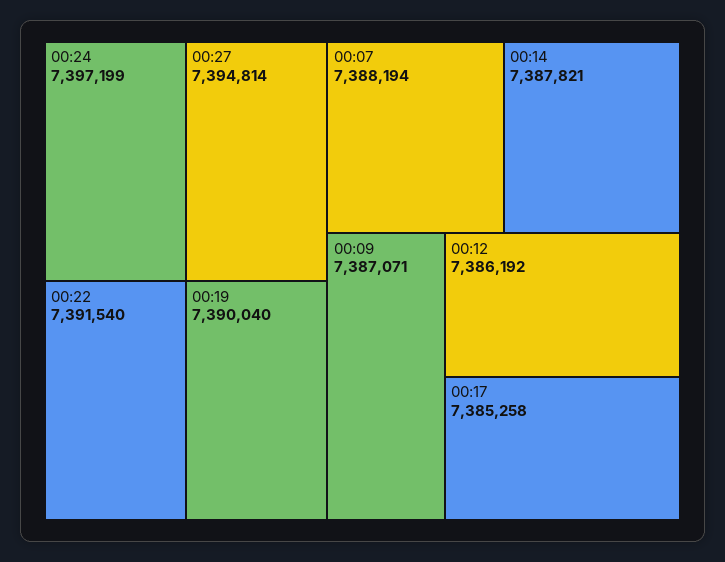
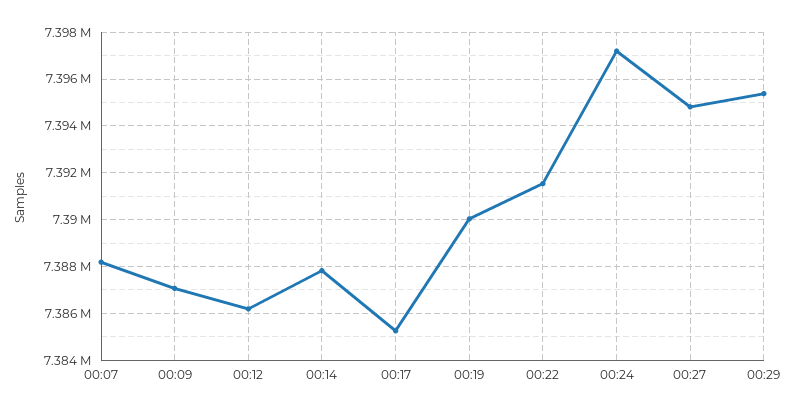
00:29: none -> 7395500

